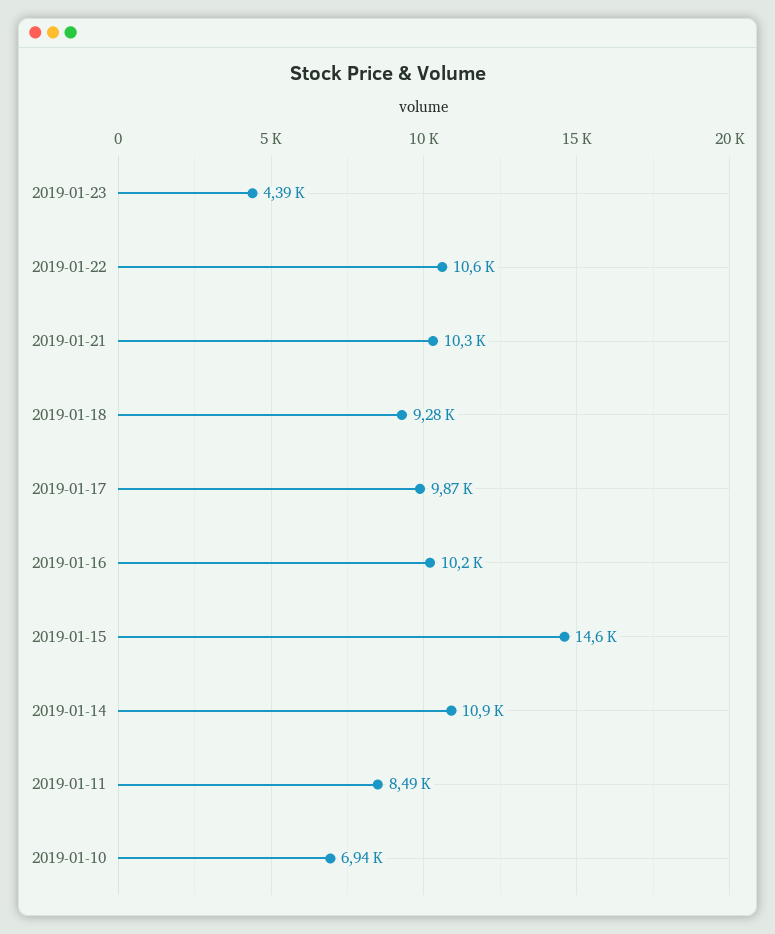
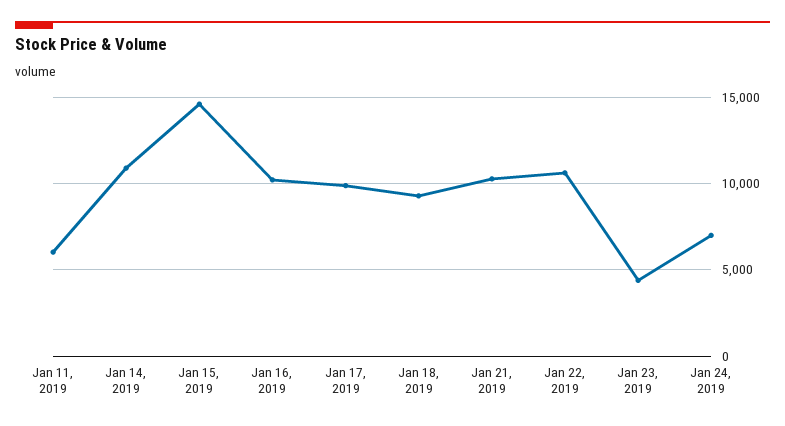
2019-01-11: 8490 -> 6000
2019-01-10: 6940 -> none
Jan 24, 2019: none -> 7000

